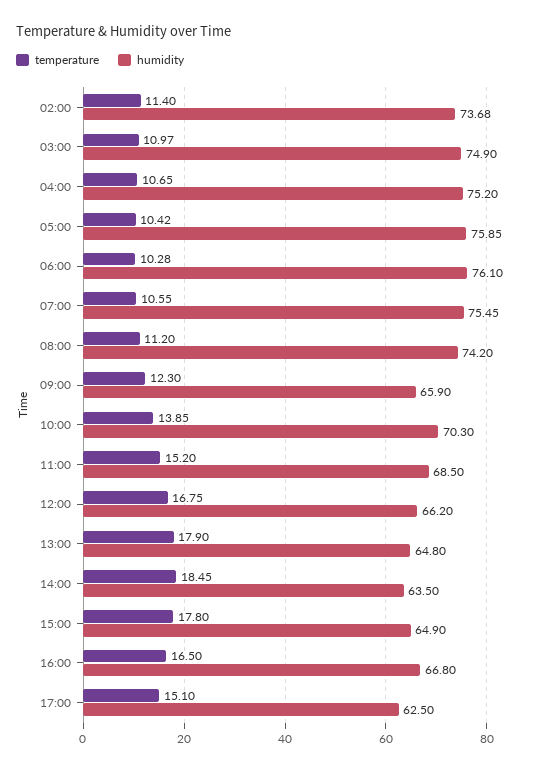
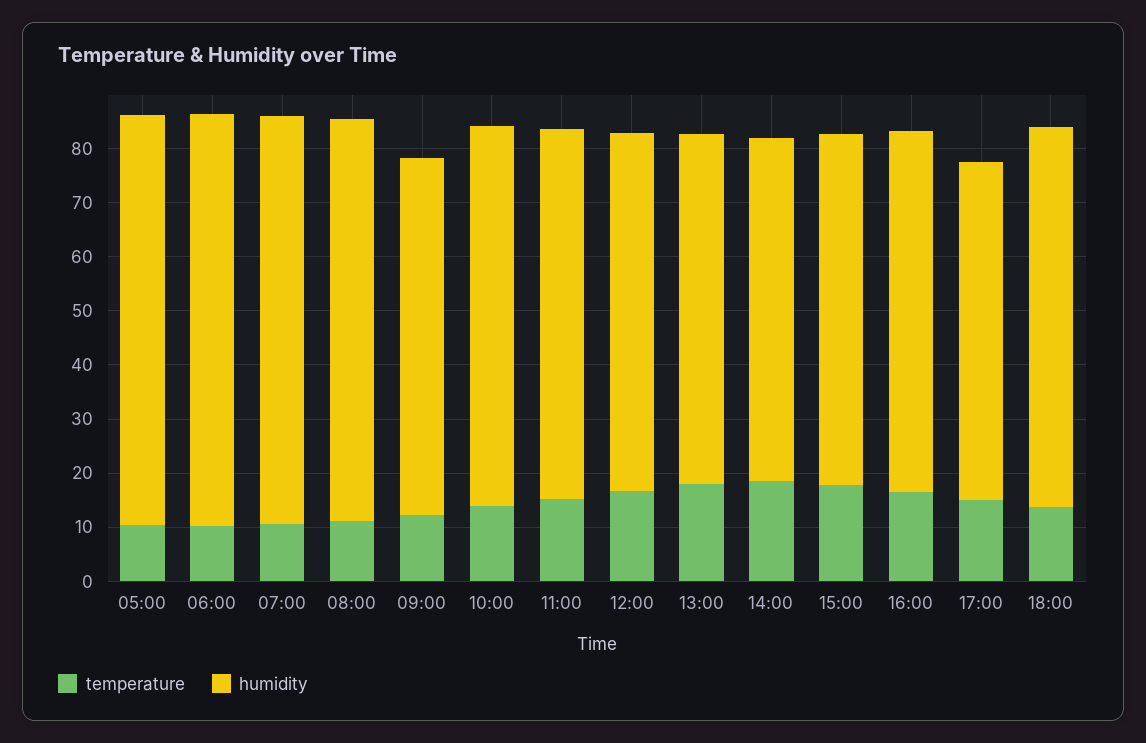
temperature, 02:00: 11.4 -> none
humidity, 02:00: 73.68 -> none
temperature, 03:00: 10.97 -> none
humidity, 03:00: 74.9 -> none
temperature, 04:00: 10.65 -> none
humidity, 04:00: 75.2 -> none
temperature, 18:00: none -> 14
humidity, 18:00: none -> 70

